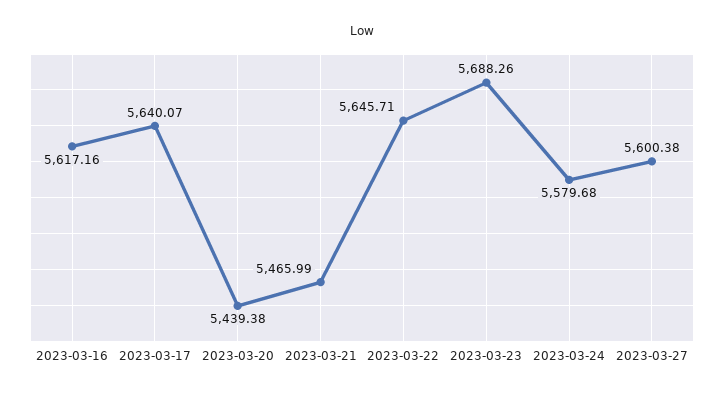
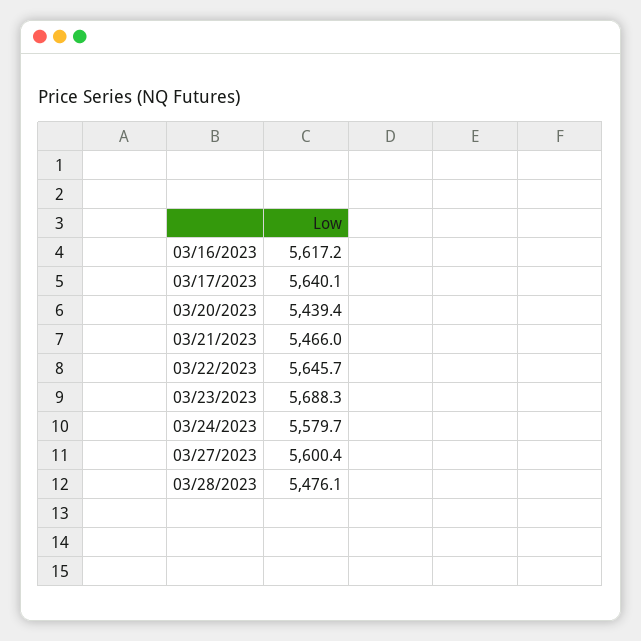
03/28/2023: none -> 5476.1

